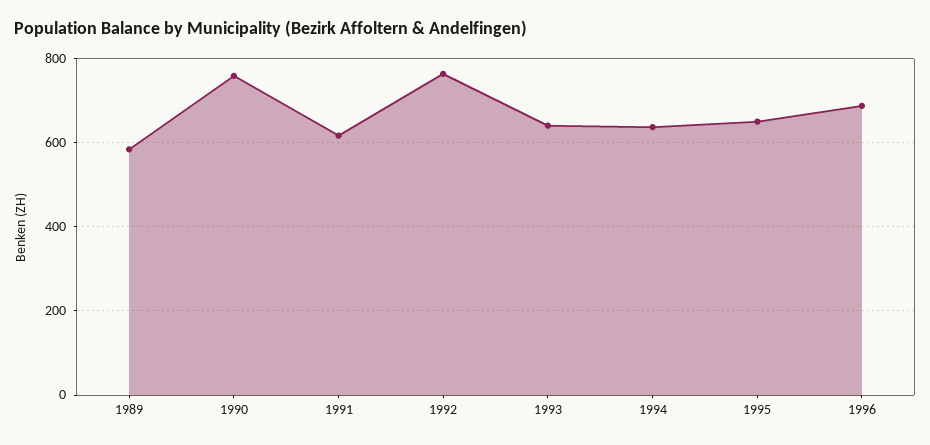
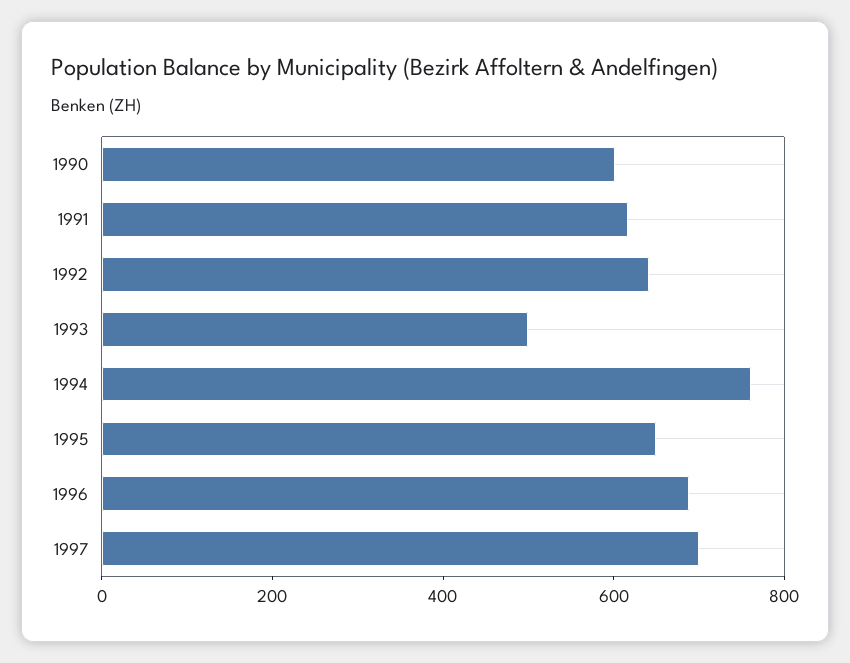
1989: 580 -> none
1990: 760 -> 600
1992: 760 -> 650
1993: 640 -> 500
1994: 640 -> 750
1997: none -> 700

